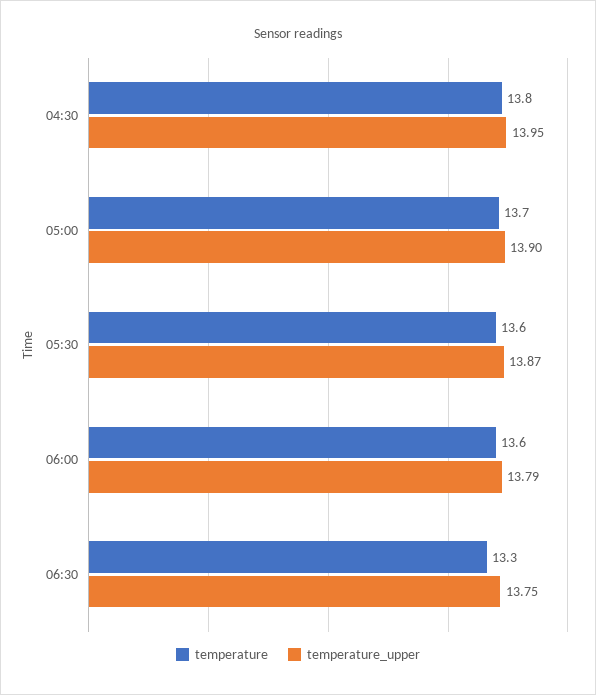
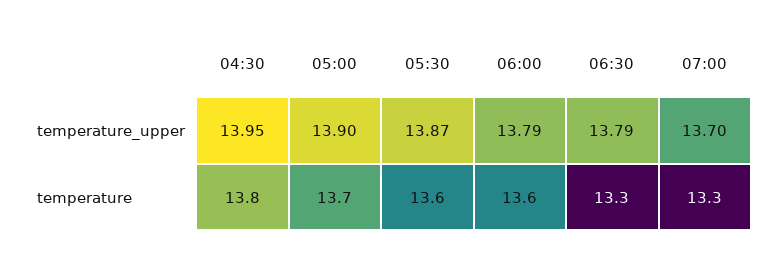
temperature_upper, 06:30: 13.75 -> 13.79
temperature_upper, 07:00: none -> 13.7
temperature, 07:00: none -> 13.3

